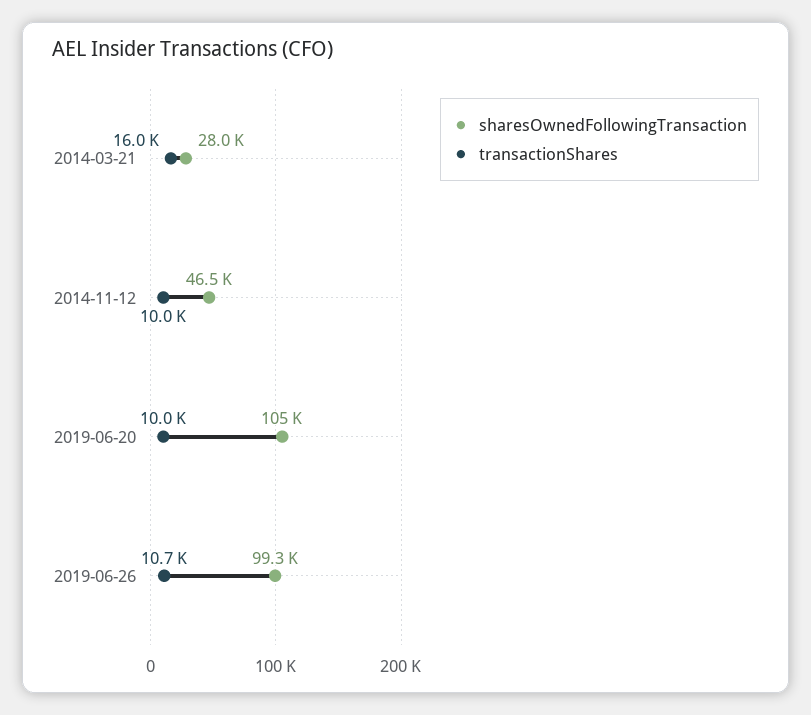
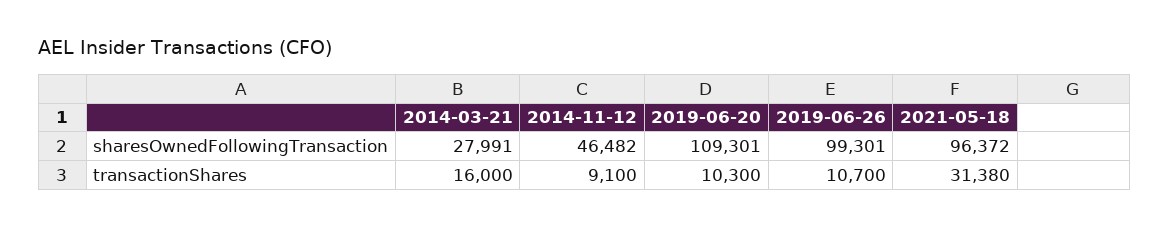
transactionShares, 2014-11-12: 10000 -> 9100
sharesOwnedFollowingTransaction, 2019-06-20: 105000 -> 109301
transactionShares, 2019-06-20: 10000 -> 10300
sharesOwnedFollowingTransaction, 2021-05-18: none -> 96372
transactionShares, 2021-05-18: none -> 31380

